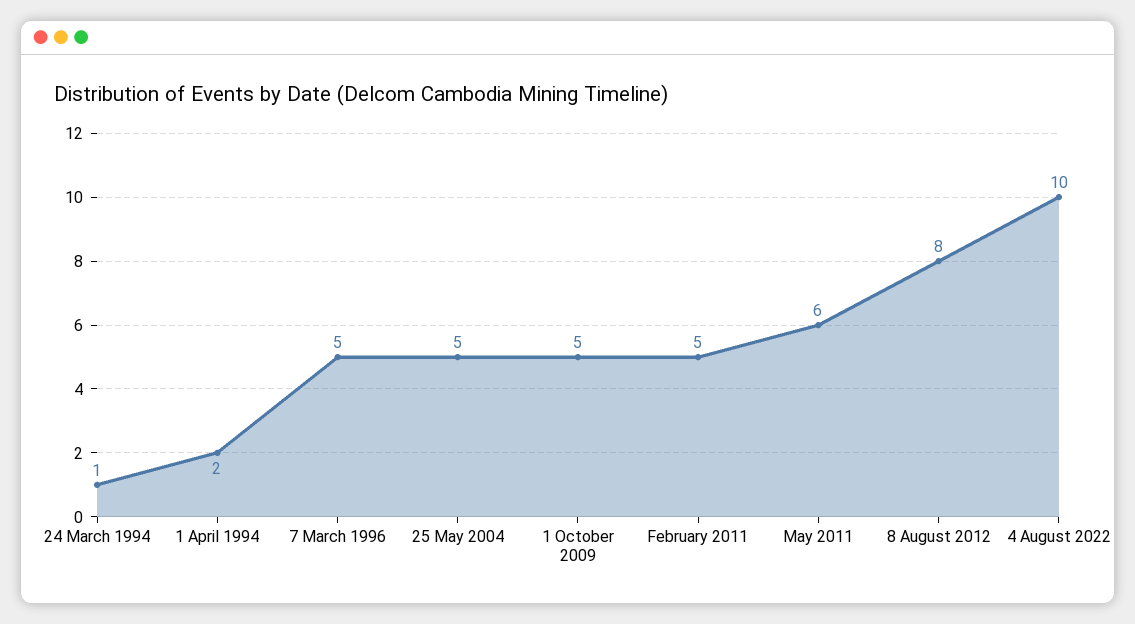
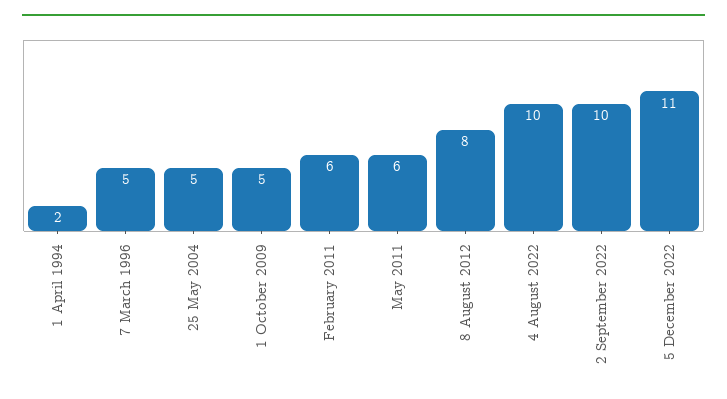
24 March 1994: 1 -> none
February 2011: 5 -> 6
2 September 2022: none -> 10
5 December 2022: none -> 11

